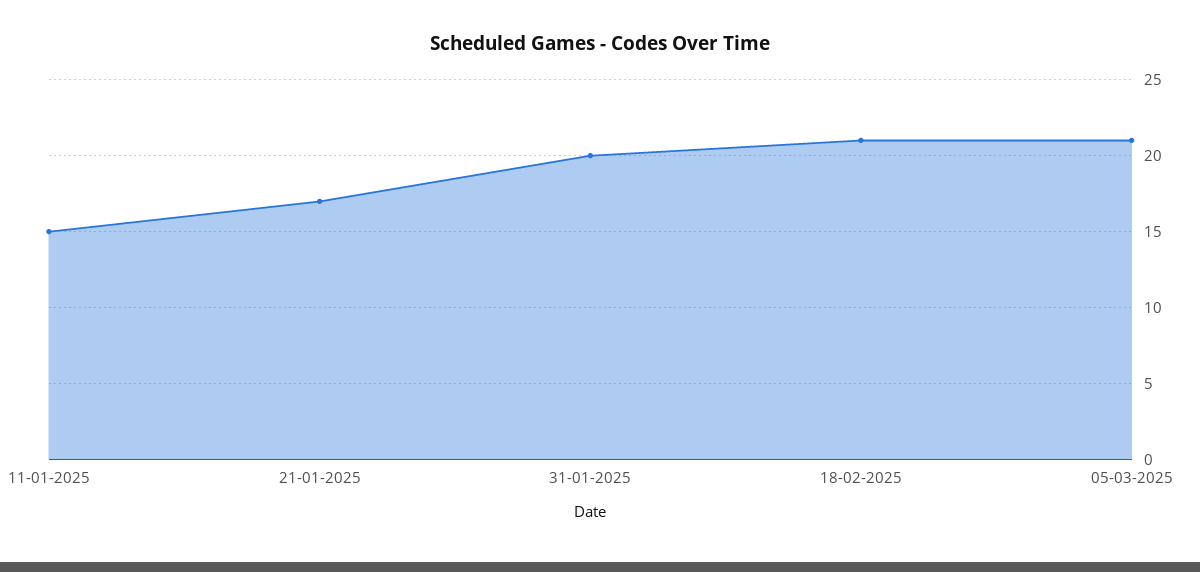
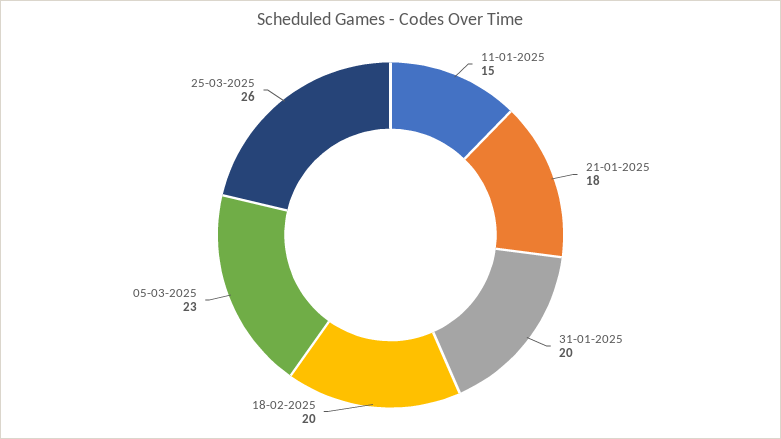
21-01-2025: 17 -> 18
18-02-2025: 21 -> 20
05-03-2025: 21 -> 23
25-03-2025: none -> 26

